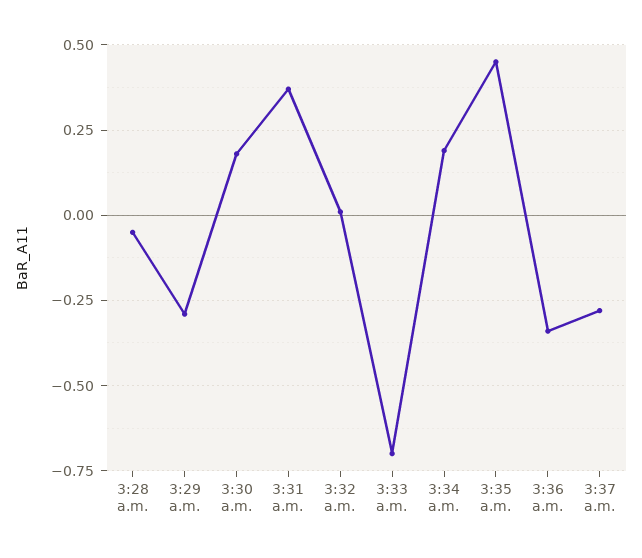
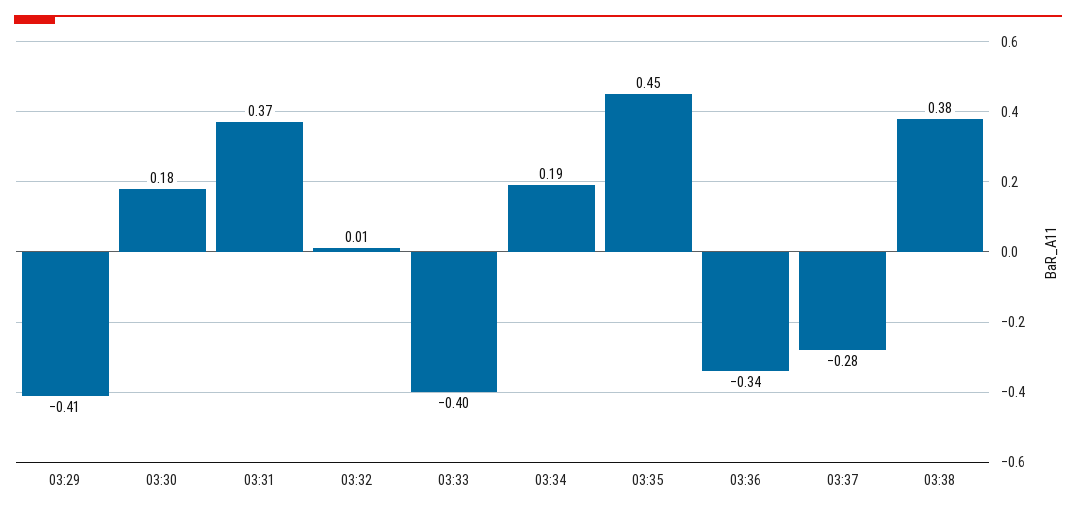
3:28 a.m.: -0.05 -> none
3:29 a.m.: -0.3 -> -0.41
3:33 a.m.: -0.7 -> -0.4
03:38: none -> 0.38

